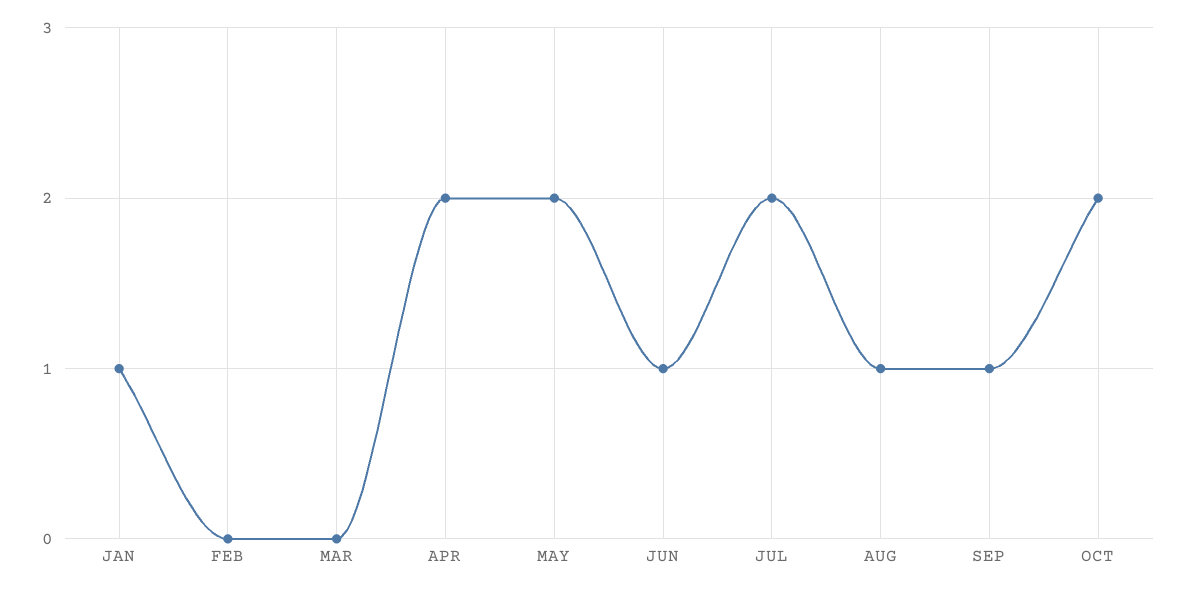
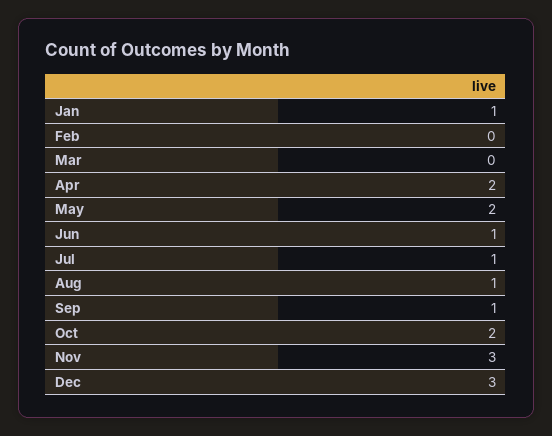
JUL: 2 -> 1
Nov: none -> 3
Dec: none -> 3

